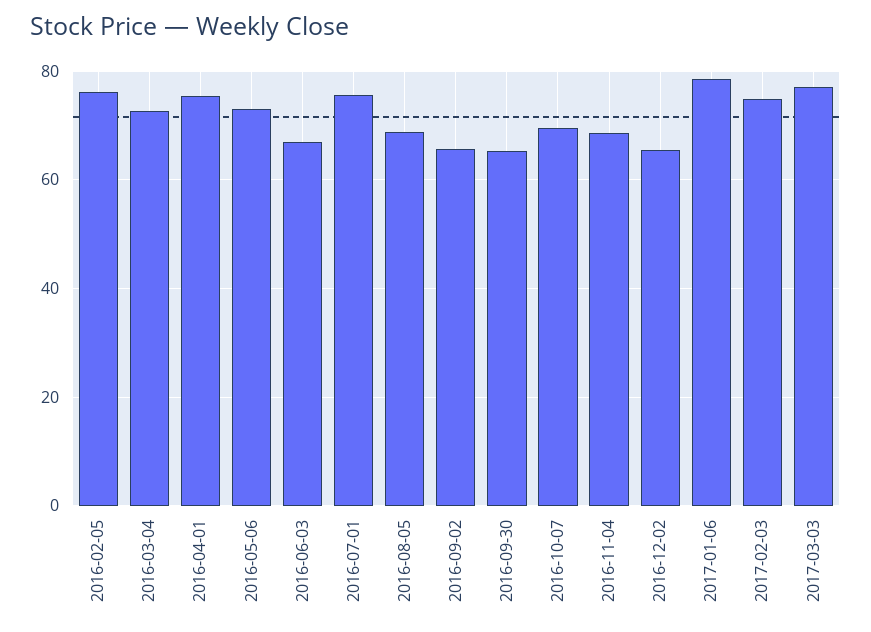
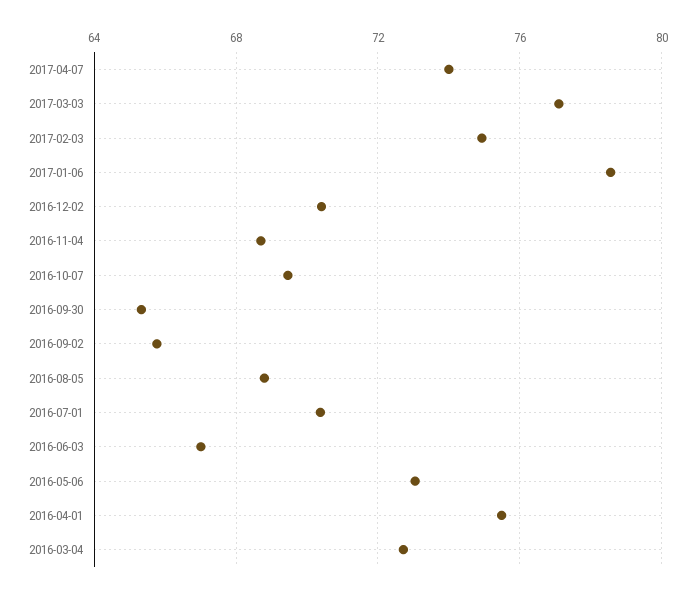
2016-02-05: 76 -> none
2016-07-01: 76 -> 70.5
2016-12-02: 66 -> 70.5
2017-04-07: none -> 74

